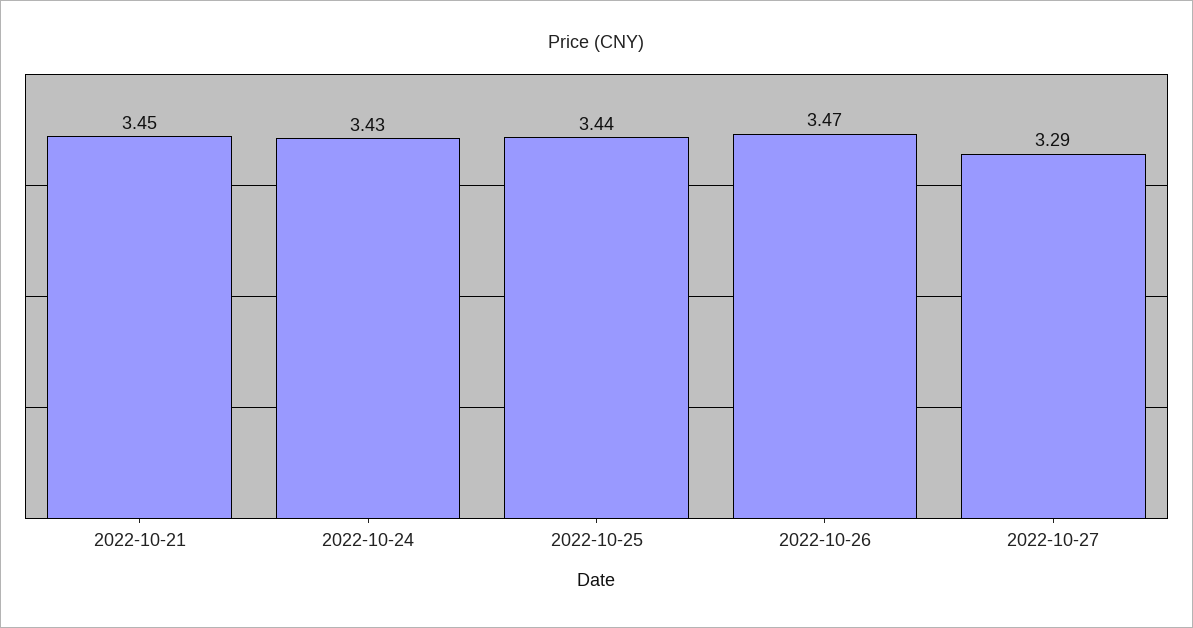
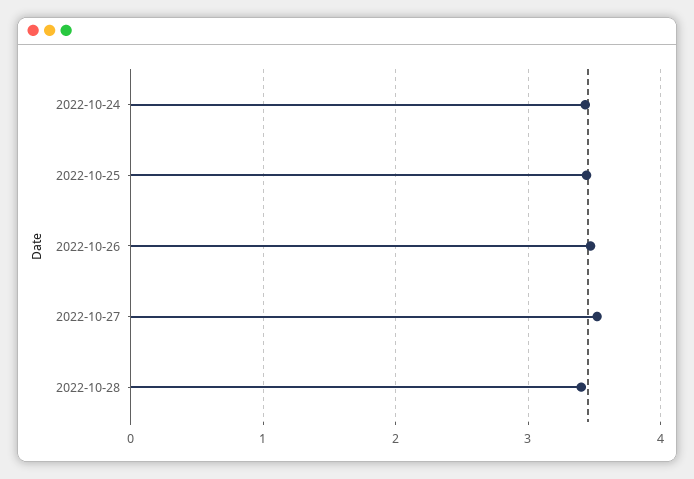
2022-10-21: 3.45 -> none
2022-10-27: 3.29 -> 3.5
2022-10-28: none -> 3.4

